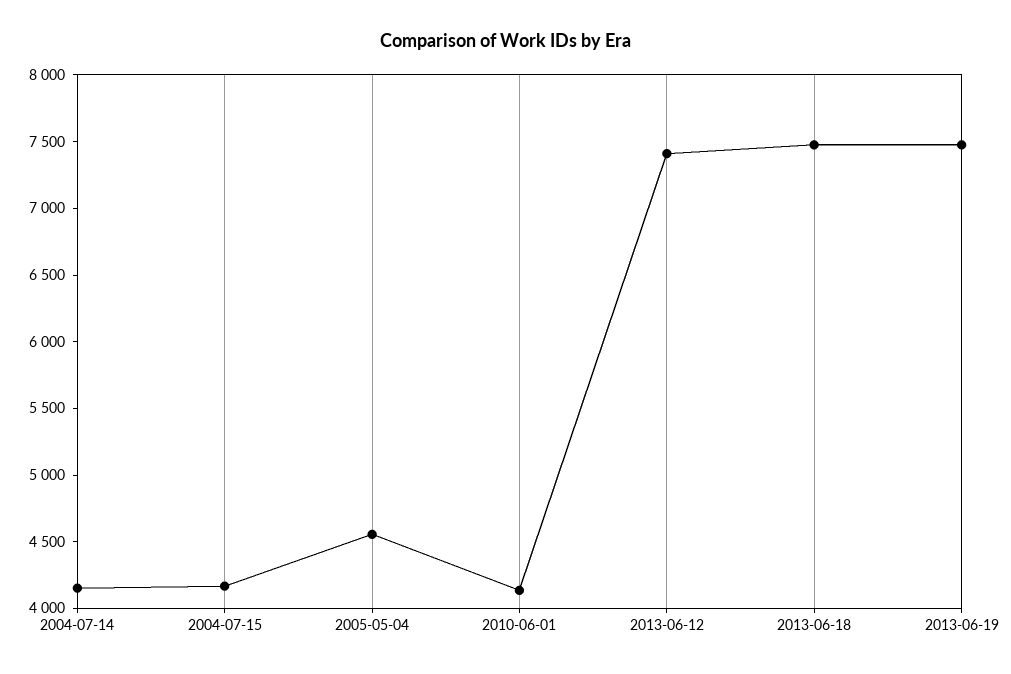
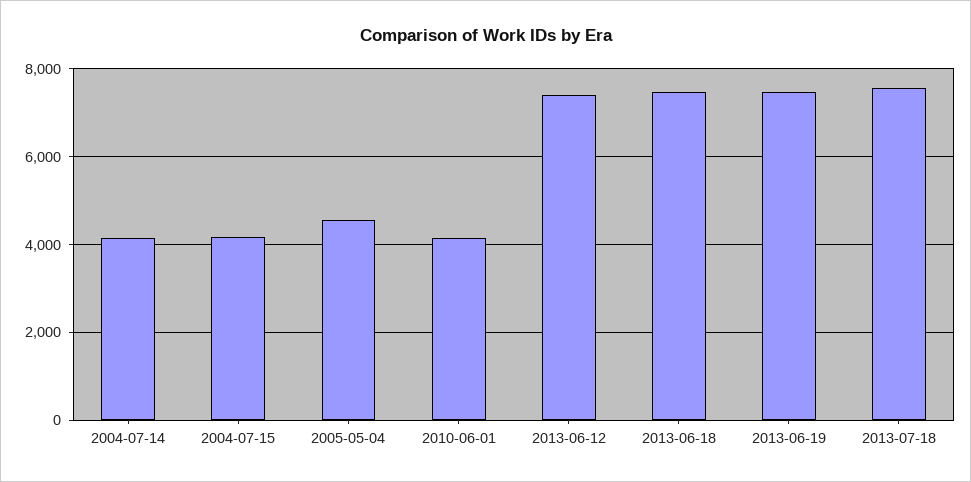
2013-07-18: none -> 7600

